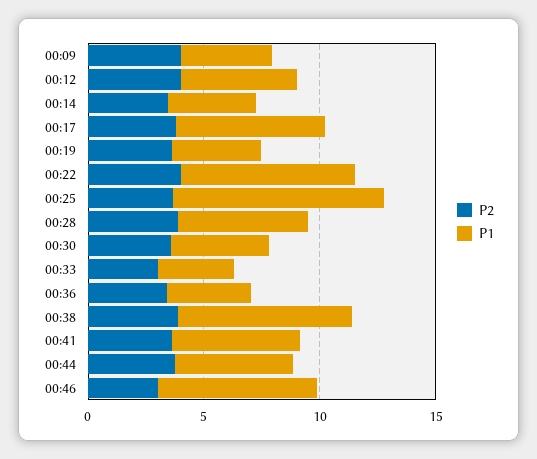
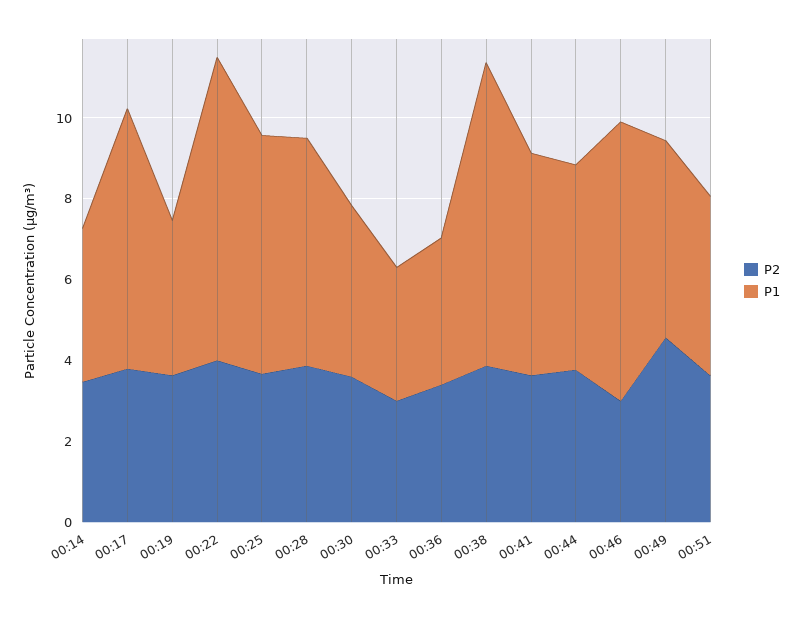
P2, 00:09: 4 -> none
P1, 00:09: 4 -> none
P2, 00:12: 4 -> none
P1, 00:12: 5 -> none
P1, 00:25: 9 -> 6
P2, 00:49: none -> 4.5
P1, 00:49: none -> 5
P2, 00:51: none -> 3.5
P1, 00:51: none -> 4.5

